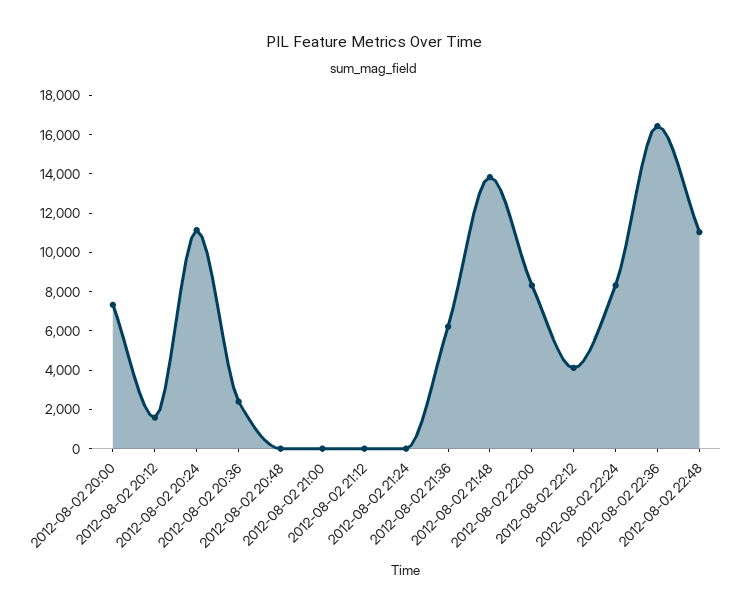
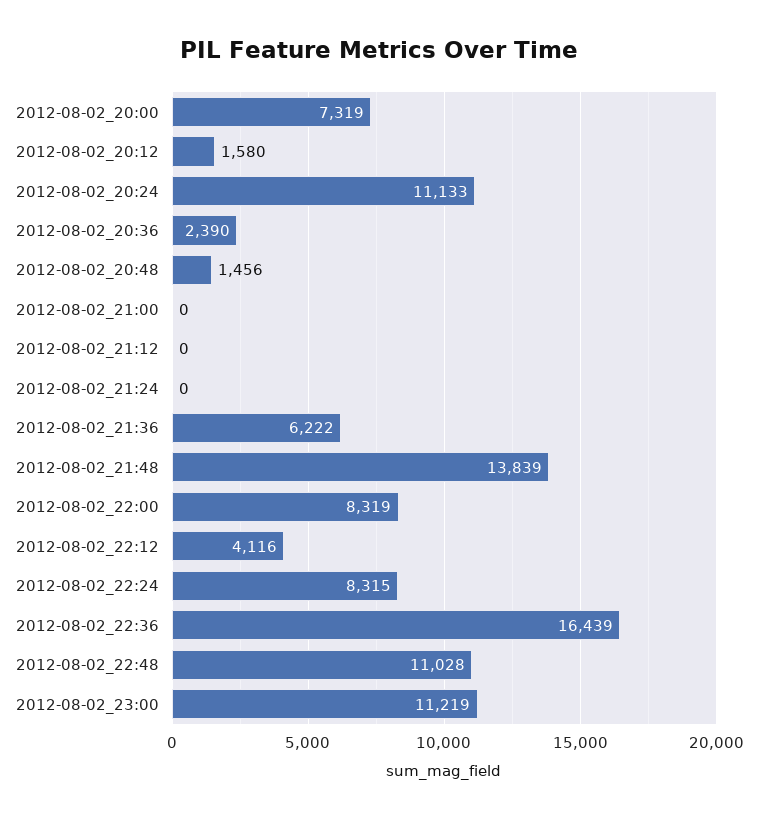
2012-08-02 20:48: 0 -> 1456
2012-08-02_23:00: none -> 11219

